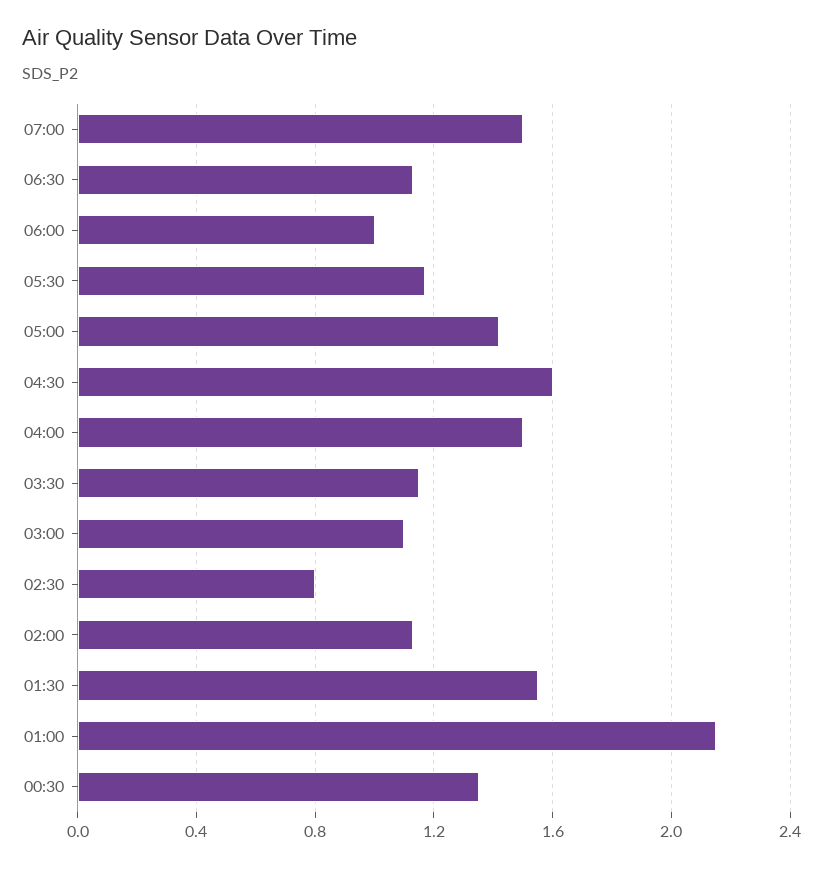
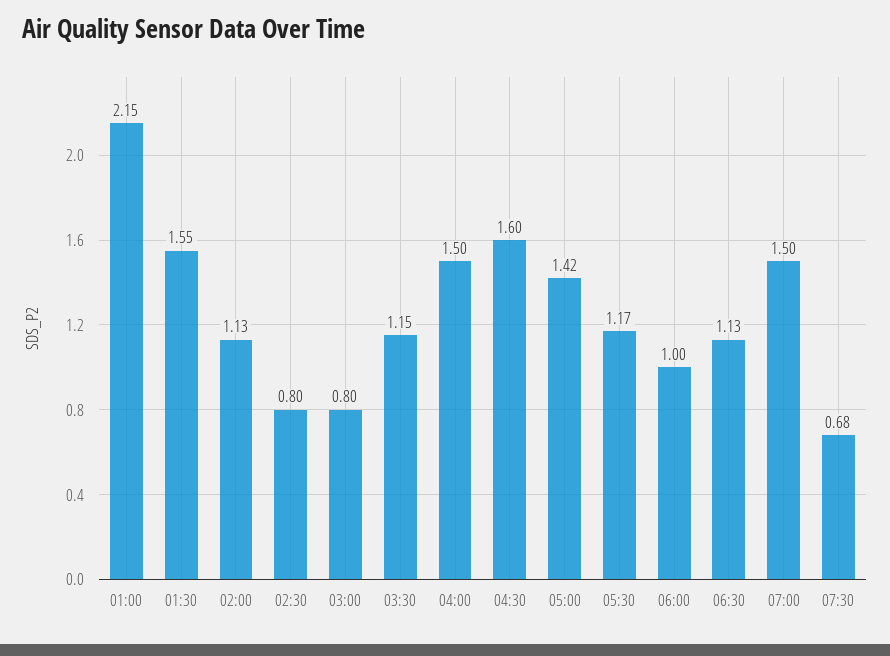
03:00: 1.1 -> 0.8
00:30: 1.35 -> none
07:30: none -> 0.68

